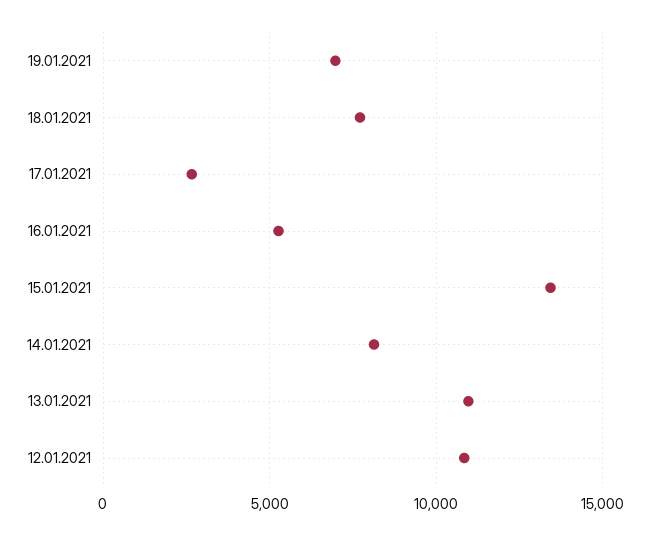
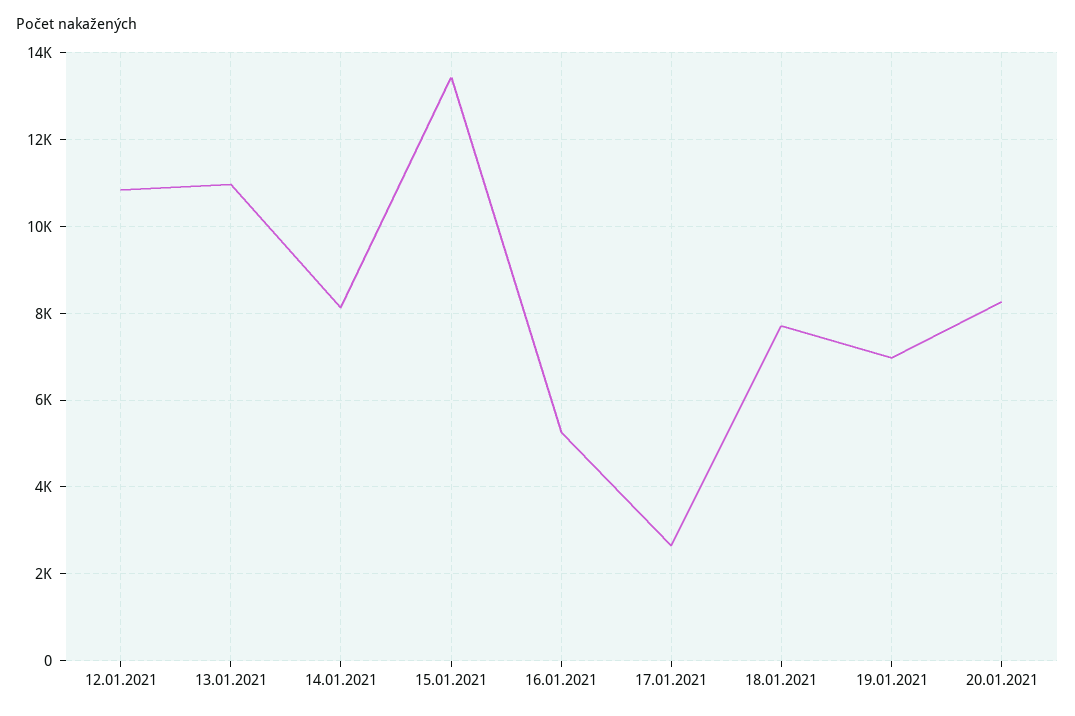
20.01.2021: none -> 8200

